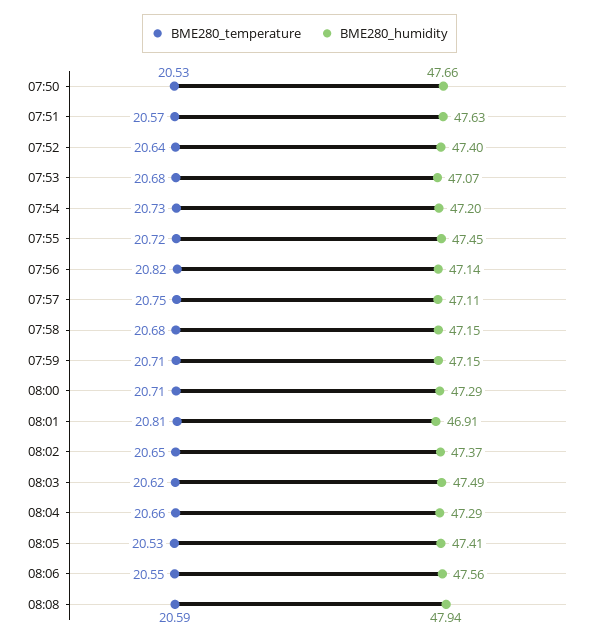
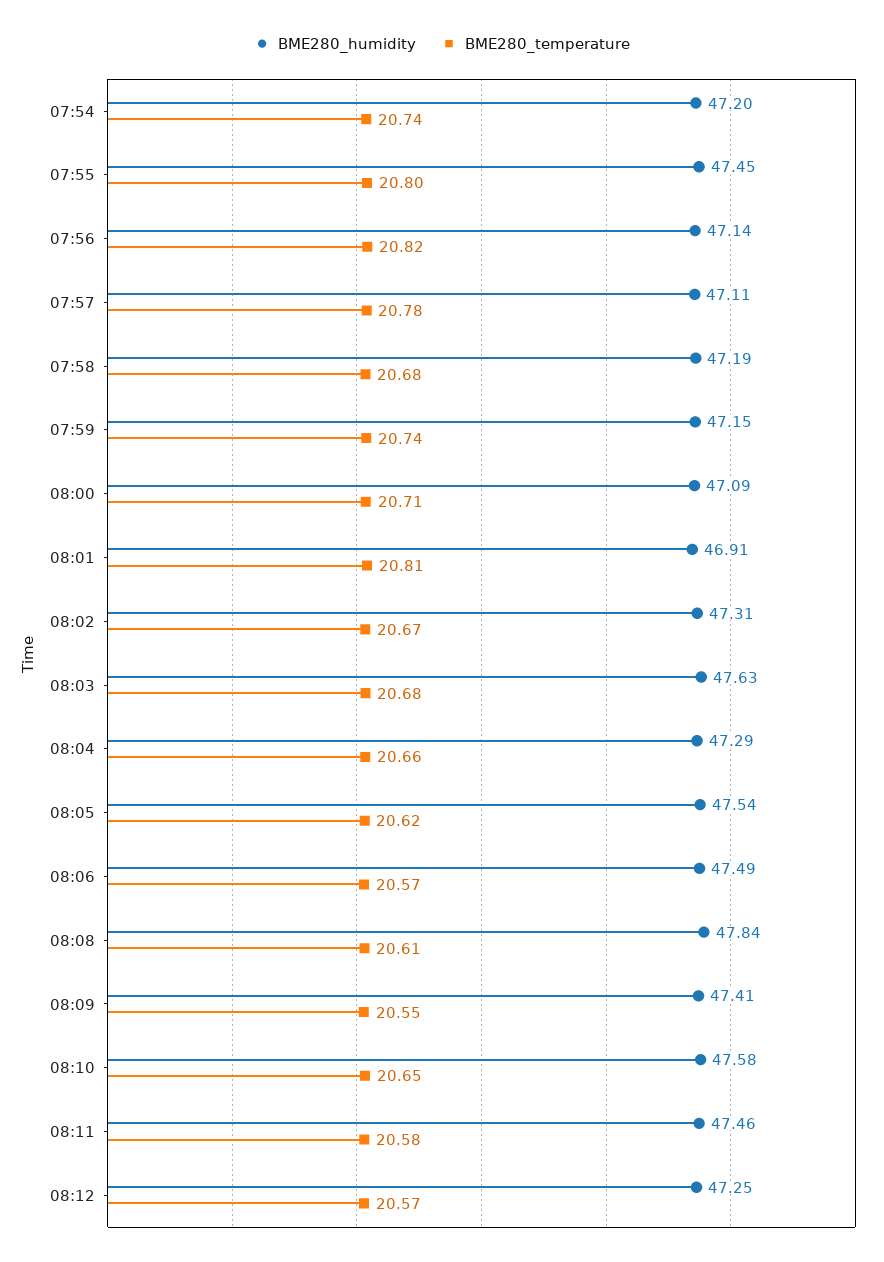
BME280_temperature, 07:50: 20.53 -> none
BME280_humidity, 07:50: 47.66 -> none
BME280_temperature, 07:51: 20.57 -> none
BME280_humidity, 07:51: 47.63 -> none
BME280_temperature, 07:52: 20.64 -> none
BME280_humidity, 07:52: 47.4 -> none
BME280_temperature, 07:53: 20.68 -> none
BME280_humidity, 07:53: 47.07 -> none
BME280_temperature, 07:54: 20.73 -> 20.74
BME280_temperature, 07:55: 20.72 -> 20.8
BME280_temperature, 07:57: 20.75 -> 20.78
BME280_humidity, 07:58: 47.15 -> 47.19
BME280_temperature, 07:59: 20.71 -> 20.74
BME280_humidity, 08:00: 47.29 -> 47.09
BME280_temperature, 08:02: 20.65 -> 20.67
BME280_humidity, 08:02: 47.37 -> 47.31
BME280_temperature, 08:03: 20.62 -> 20.68
BME280_humidity, 08:03: 47.49 -> 47.63
BME280_temperature, 08:05: 20.53 -> 20.62
BME280_humidity, 08:05: 47.41 -> 47.54
BME280_temperature, 08:06: 20.55 -> 20.57
BME280_humidity, 08:06: 47.56 -> 47.49
BME280_temperature, 08:08: 20.59 -> 20.61
BME280_humidity, 08:08: 47.94 -> 47.84
BME280_humidity, 08:09: none -> 47.41
BME280_temperature, 08:09: none -> 20.55
BME280_humidity, 08:10: none -> 47.58
BME280_temperature, 08:10: none -> 20.65
BME280_humidity, 08:11: none -> 47.46
BME280_temperature, 08:11: none -> 20.58
BME280_humidity, 08:12: none -> 47.25
BME280_temperature, 08:12: none -> 20.57

